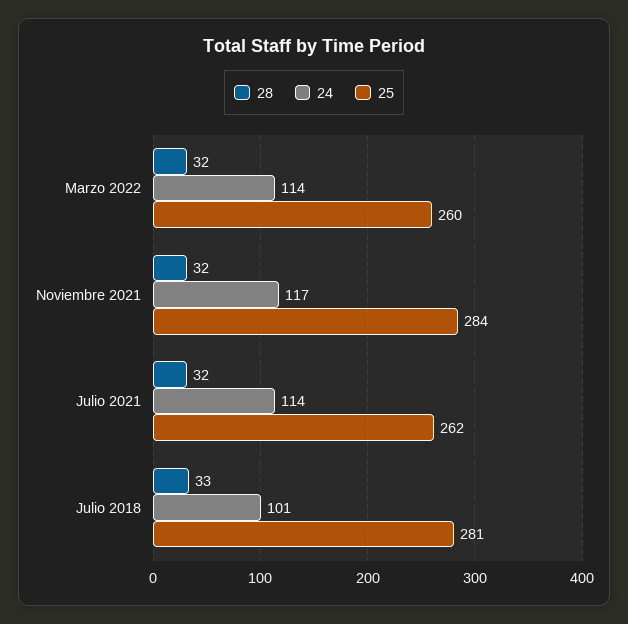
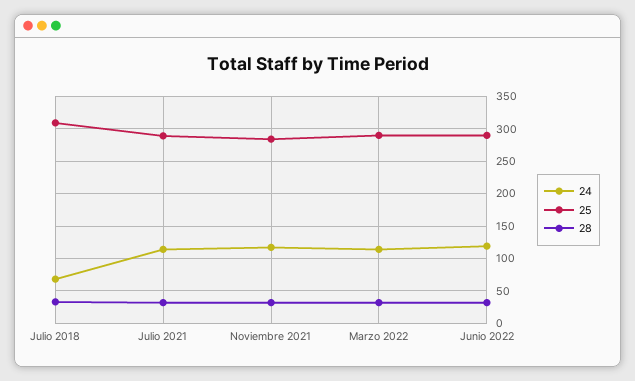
25, Marzo 2022: 260 -> 290
25, Julio 2021: 262 -> 290
24, Julio 2018: 101 -> 70
25, Julio 2018: 281 -> 310
24, Junio 2022: none -> 120
25, Junio 2022: none -> 290
28, Junio 2022: none -> 30

